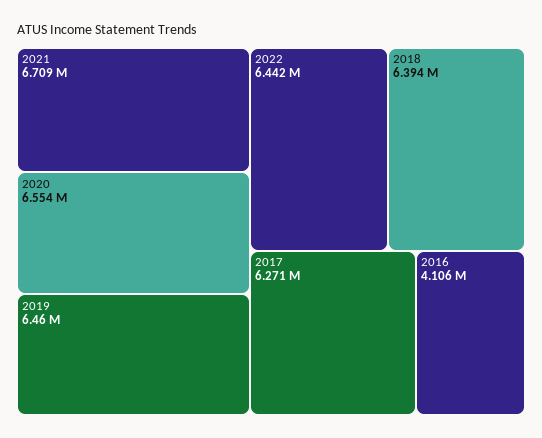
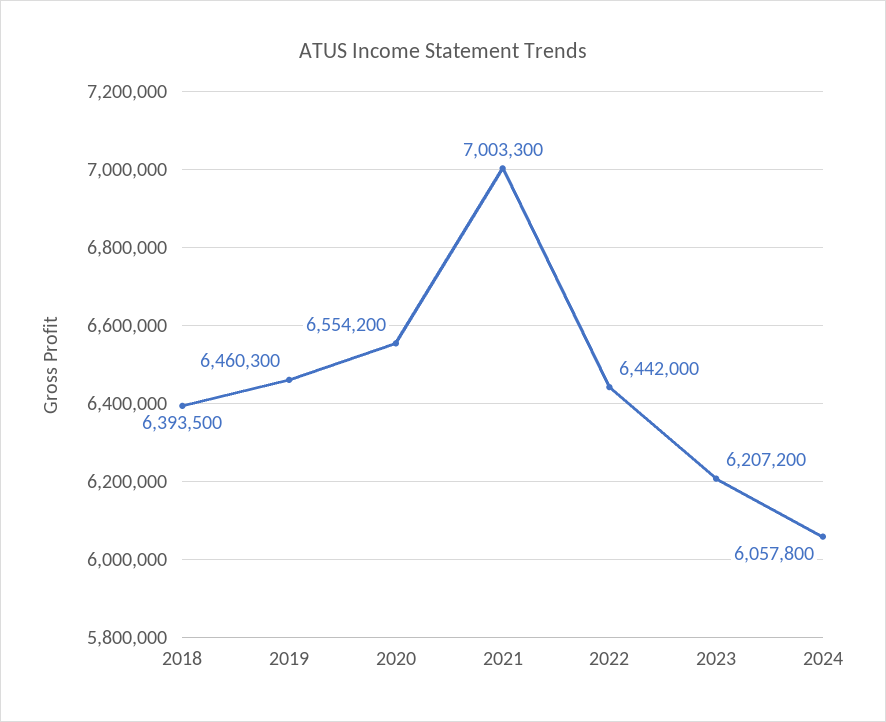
2021: 6709000 -> 7003300
2017: 6271000 -> none
2016: 4106000 -> none
2023: none -> 6207200
2024: none -> 6057800

